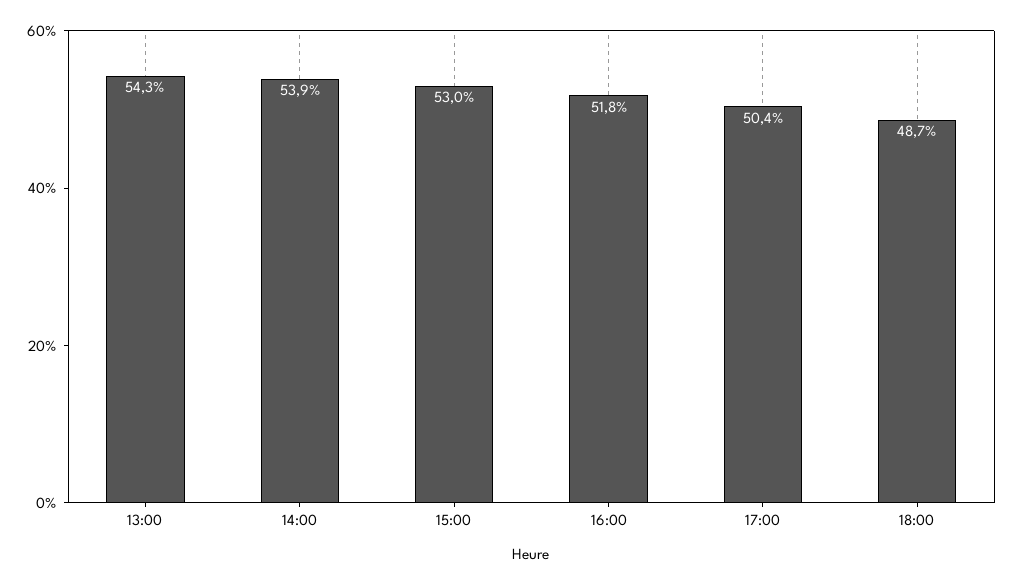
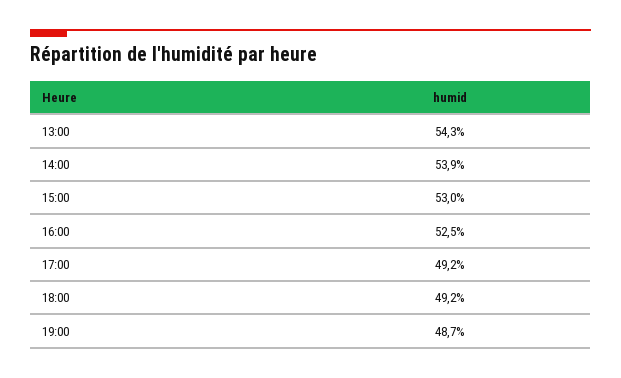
16:00: 51.8 -> 52.5
17:00: 50.4 -> 49.2
18:00: 48.7 -> 49.2
19:00: none -> 48.7

